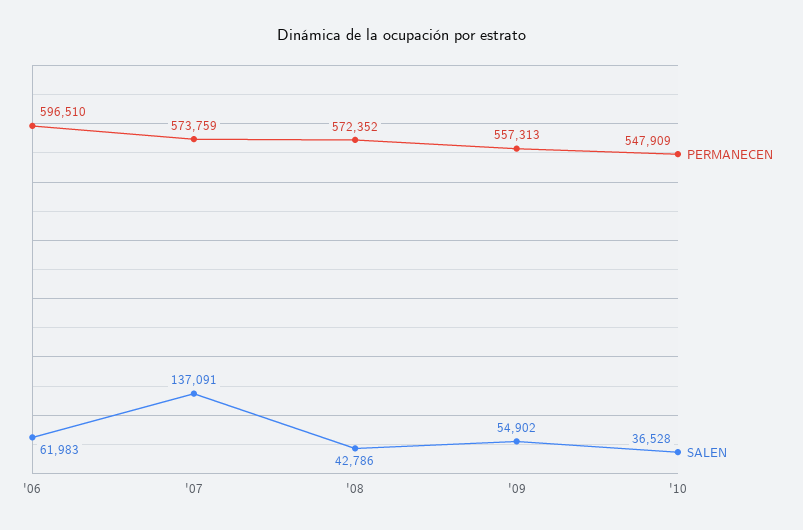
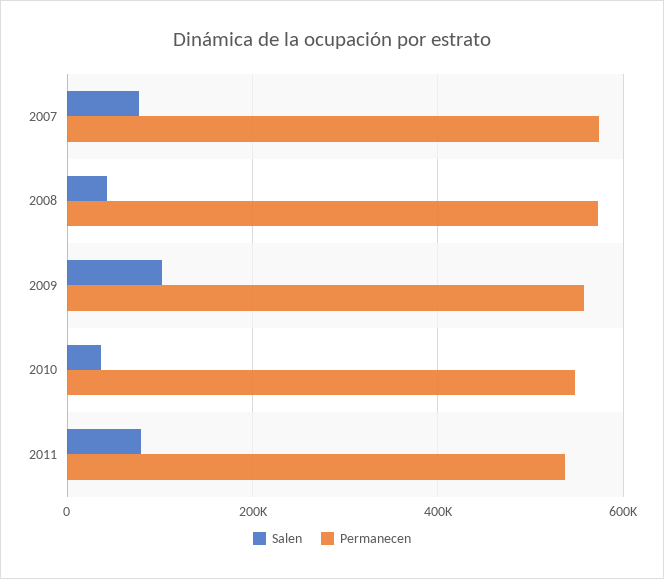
PERMANECEN, '06: 596510 -> none
SALEN, '06: 61983 -> none
SALEN, '07: 137091 -> 80000
SALEN, '09: 54902 -> 100000
SALEN, 2011: none -> 80000
PERMANECEN, 2011: none -> 540000

